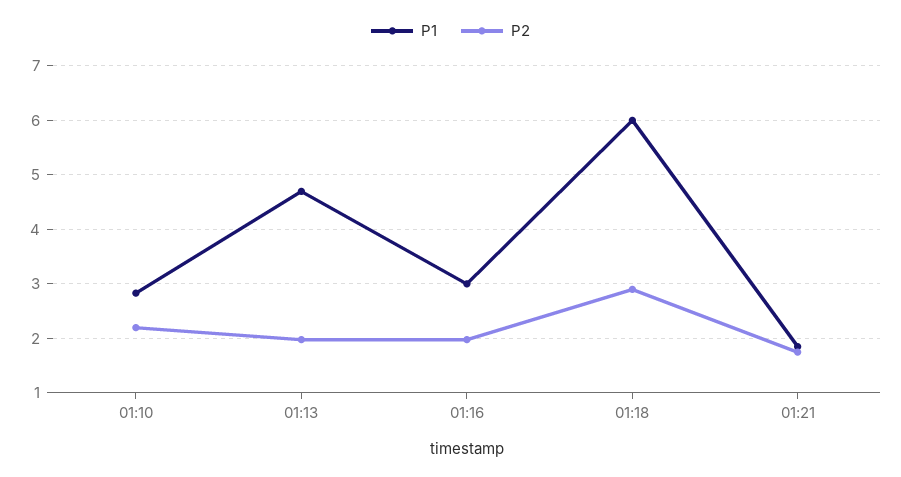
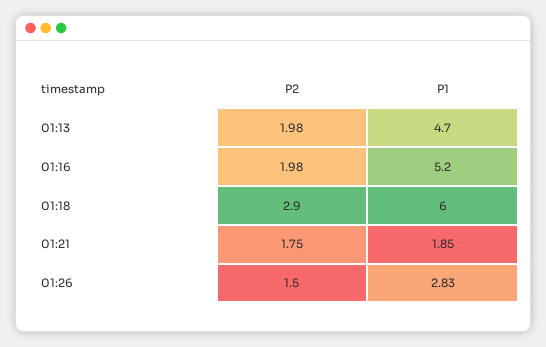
P1, 01:10: 2.8 -> none
P2, 01:10: 2.2 -> none
P1, 01:16: 3 -> 5.2
P2, 01:26: none -> 1.5
P1, 01:26: none -> 2.83

